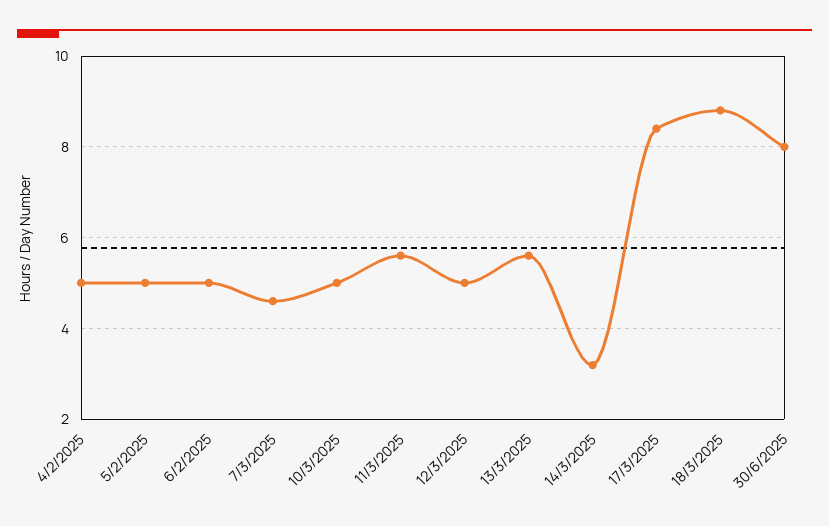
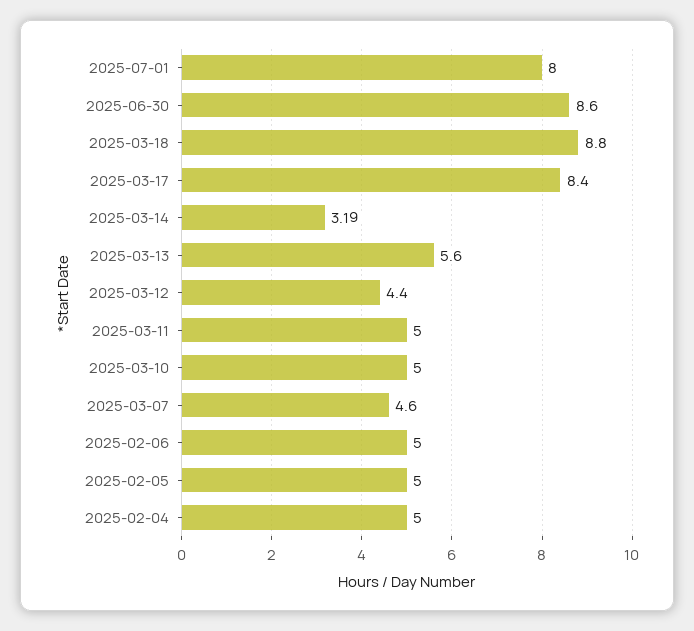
11/3/2025: 5.6 -> 5
12/3/2025: 5 -> 4.4
30/6/2025: 8 -> 8.6
2025-07-01: none -> 8

